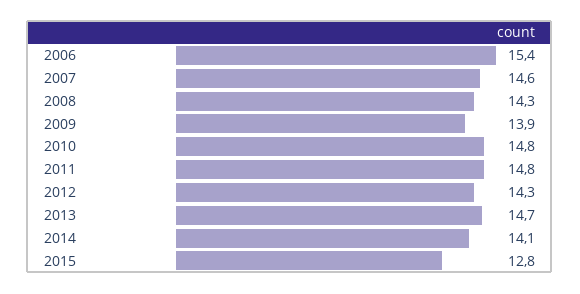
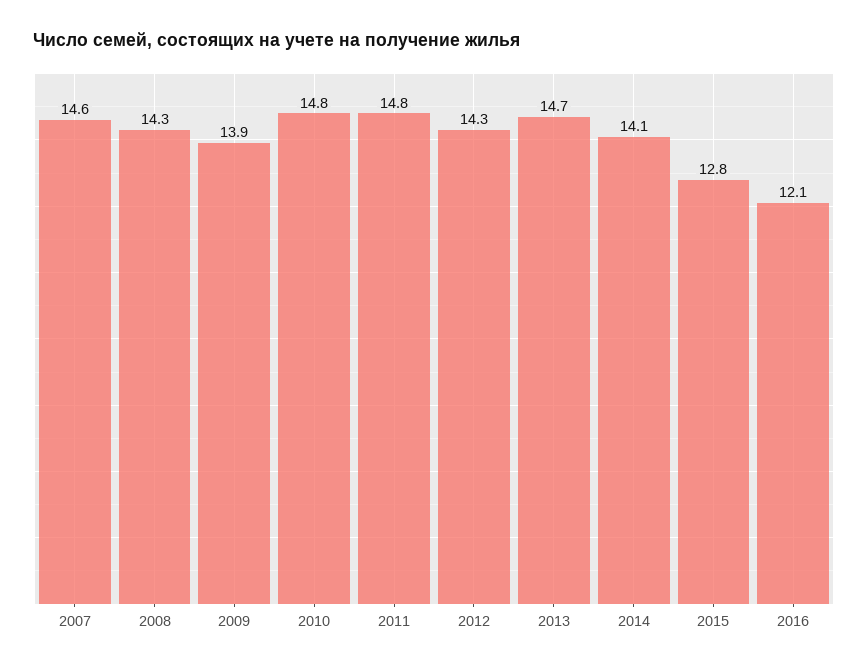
2006: 15.4 -> none
2016: none -> 12.1

